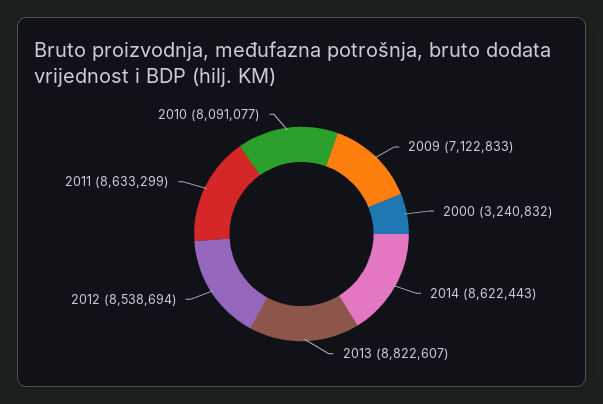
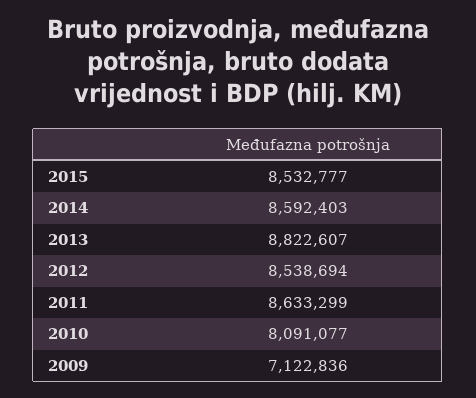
2009: 7122833 -> 7122836
2000: 3240832 -> none
2014: 8622443 -> 8592403
2015: none -> 8532777

